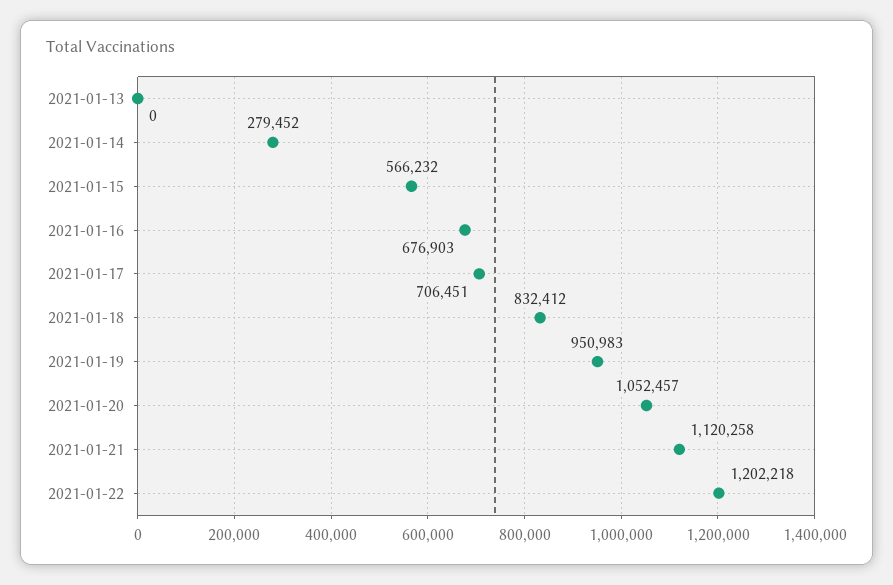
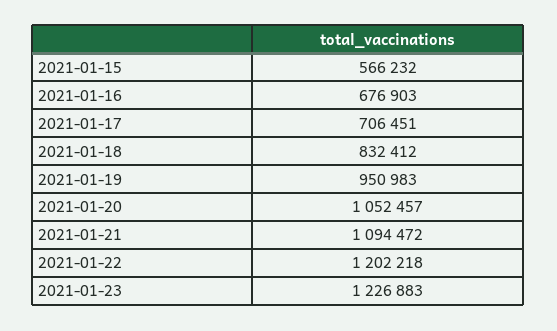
2021-01-13: 0 -> none
2021-01-14: 279452 -> none
2021-01-21: 1120258 -> 1094472
2021-01-23: none -> 1226883

